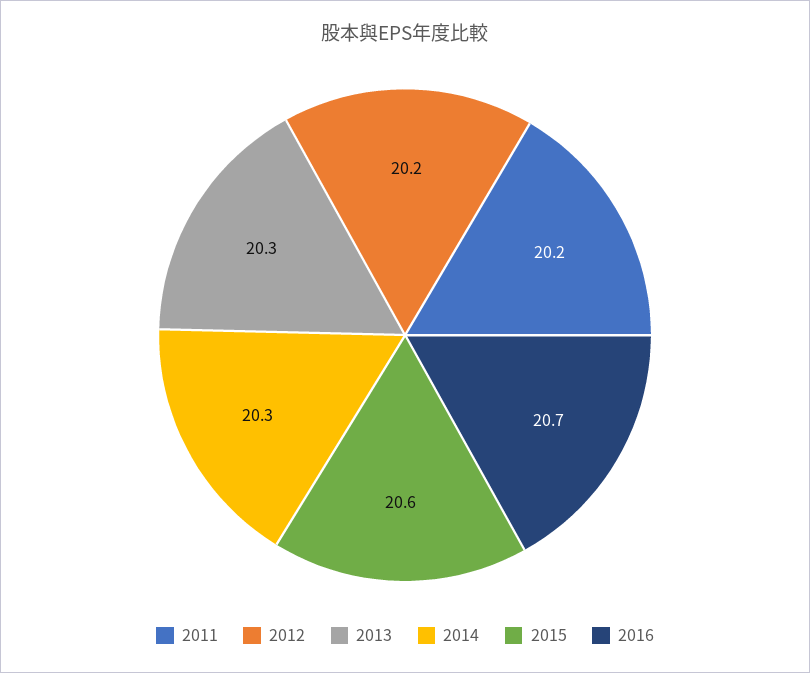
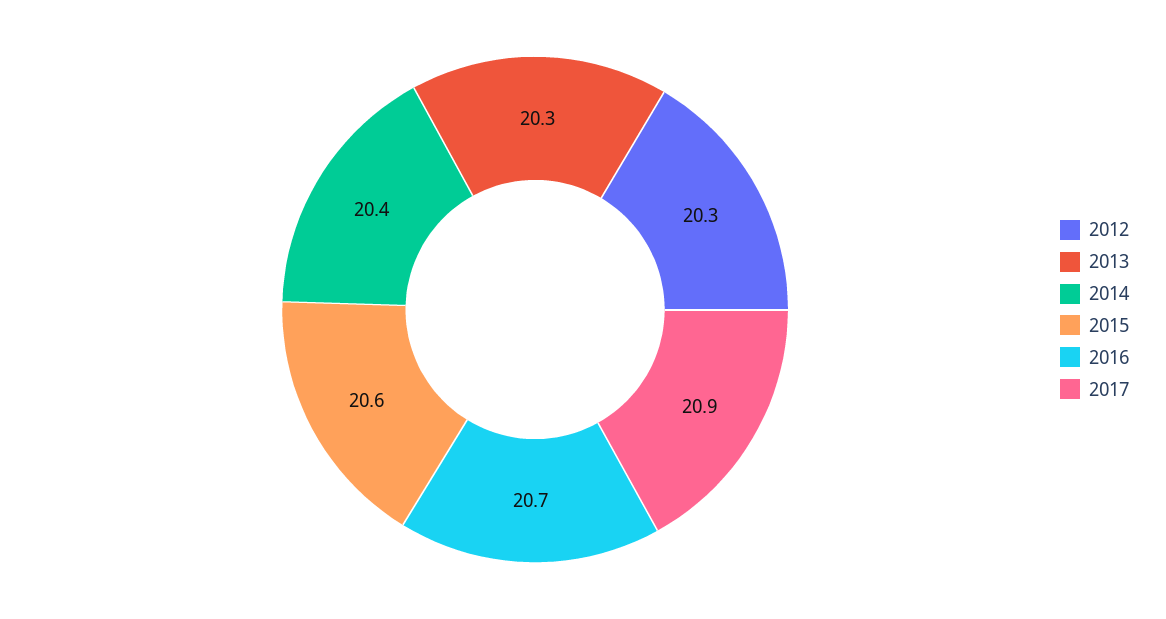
2011: 20.2 -> none
2012: 20.2 -> 20.3
2014: 20.3 -> 20.4
2017: none -> 20.9

